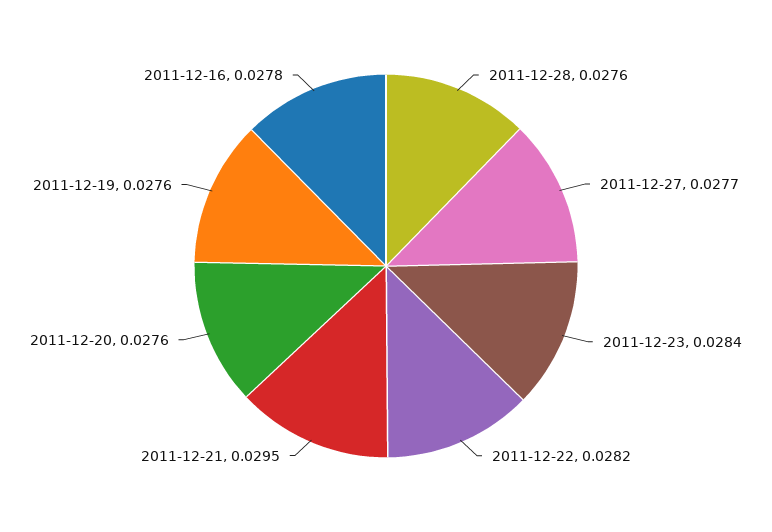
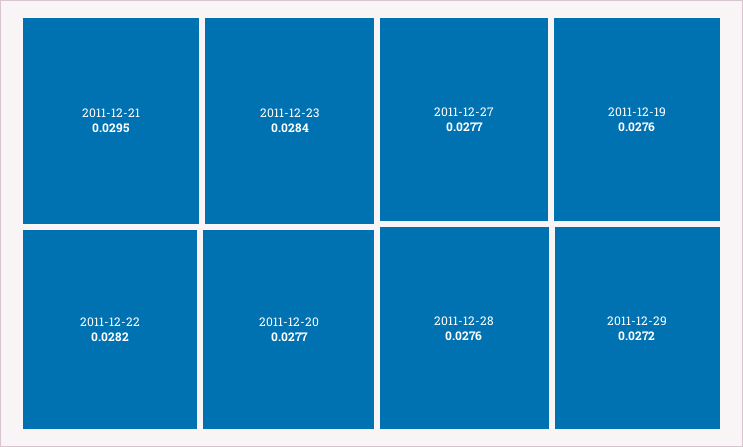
2011-12-20: 0.0276 -> 0.0277
2011-12-16: 0.0278 -> none
2011-12-29: none -> 0.0272

